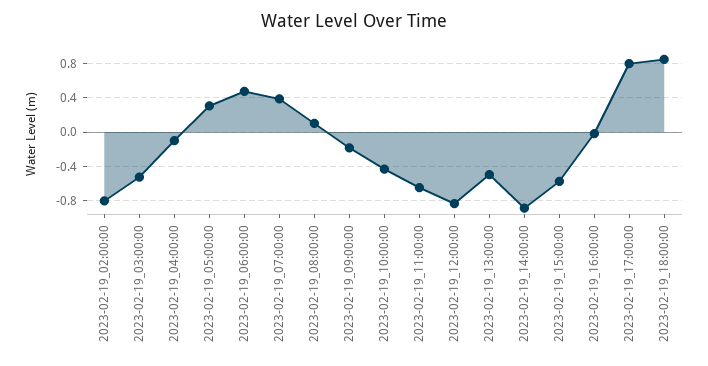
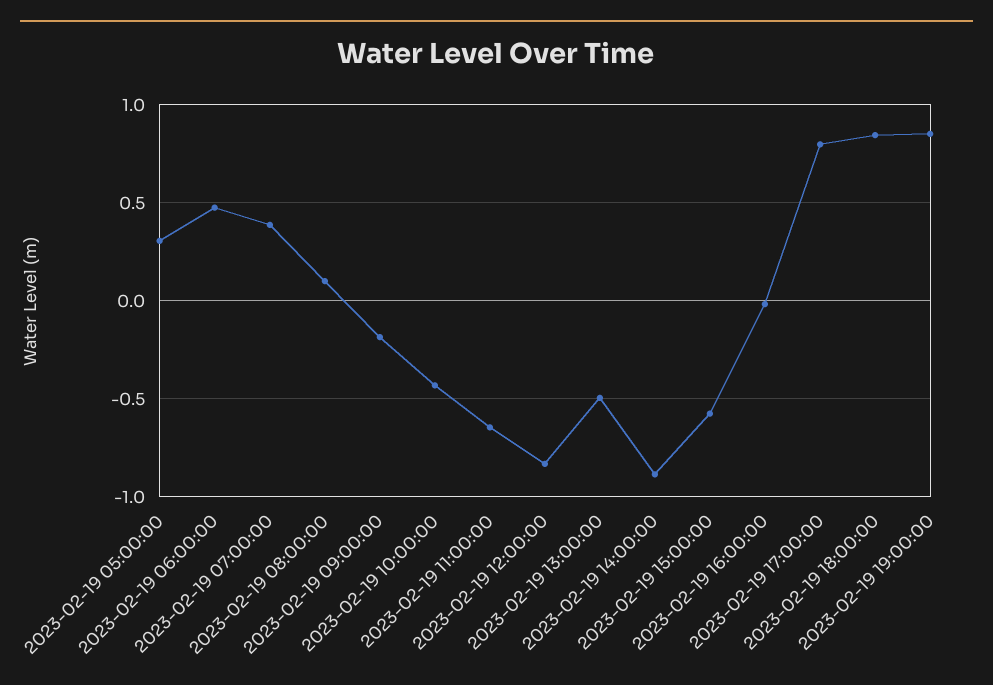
2023-02-19_02:00:00: -0.8 -> none
2023-02-19_03:00:00: -0.5 -> none
2023-02-19_04:00:00: -0.1 -> none
2023-02-19 19:00:00: none -> 0.85

